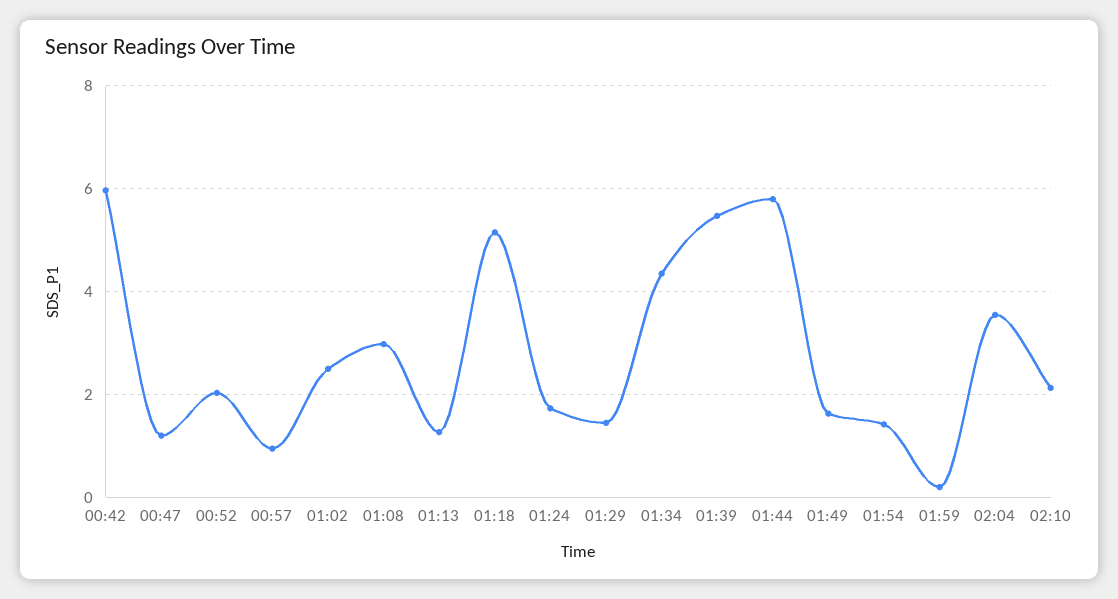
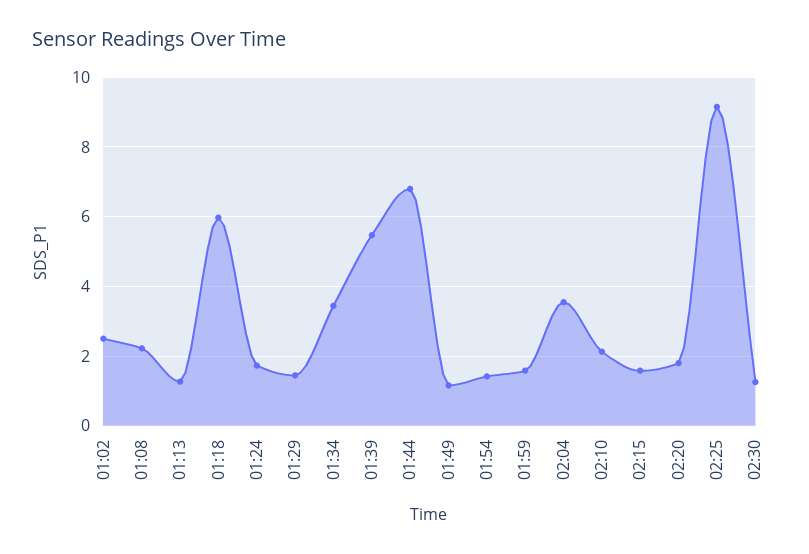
00:42: 6 -> none
00:47: 1.2 -> none
00:52: 2 -> none
00:57: 1 -> none
01:08: 3 -> 2.2
01:18: 5.2 -> 6
01:34: 4.4 -> 3.4
01:44: 5.8 -> 6.8
01:49: 1.6 -> 1.2
01:59: 0.2 -> 1.6
02:15: none -> 1.6
02:20: none -> 1.8
02:25: none -> 9.2
02:30: none -> 1.2

